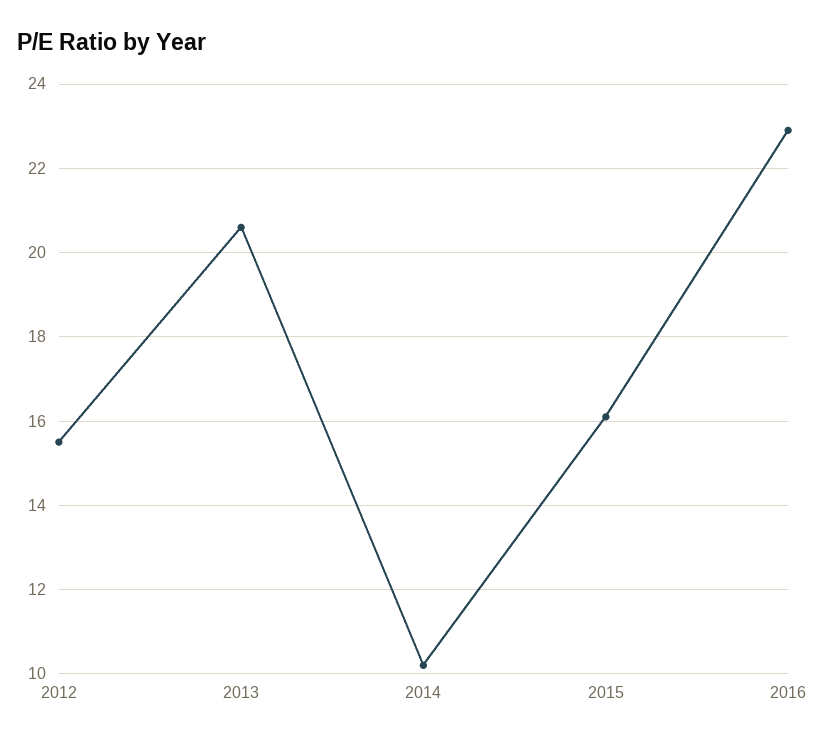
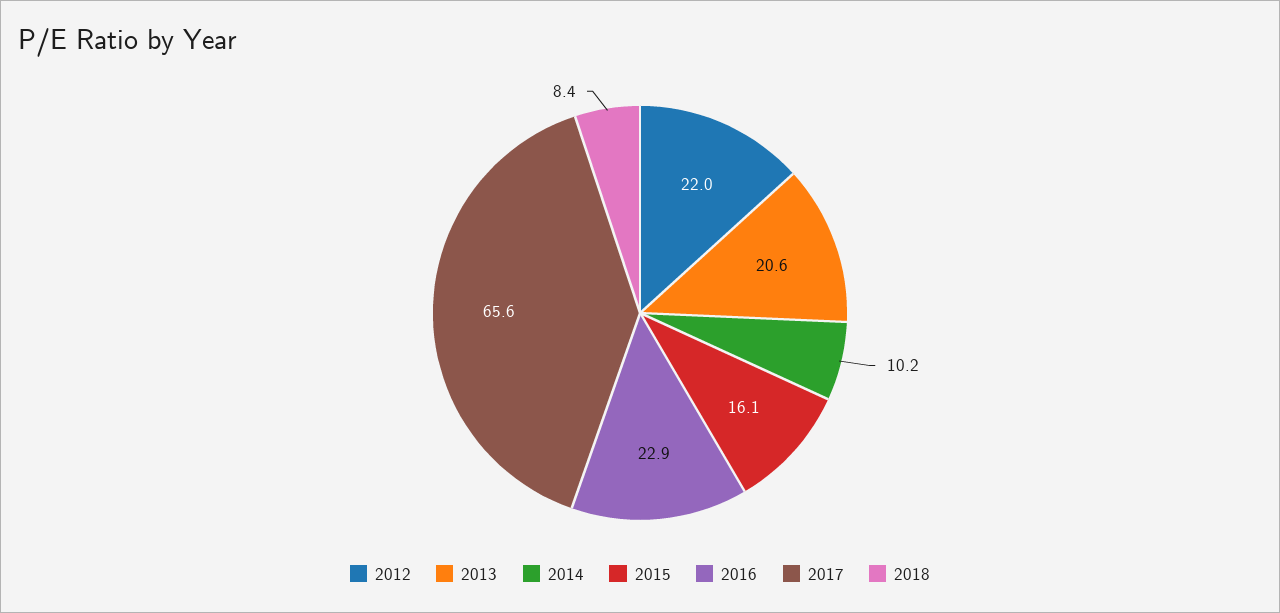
2012: 15.5 -> 22
2017: none -> 65.6
2018: none -> 8.4

